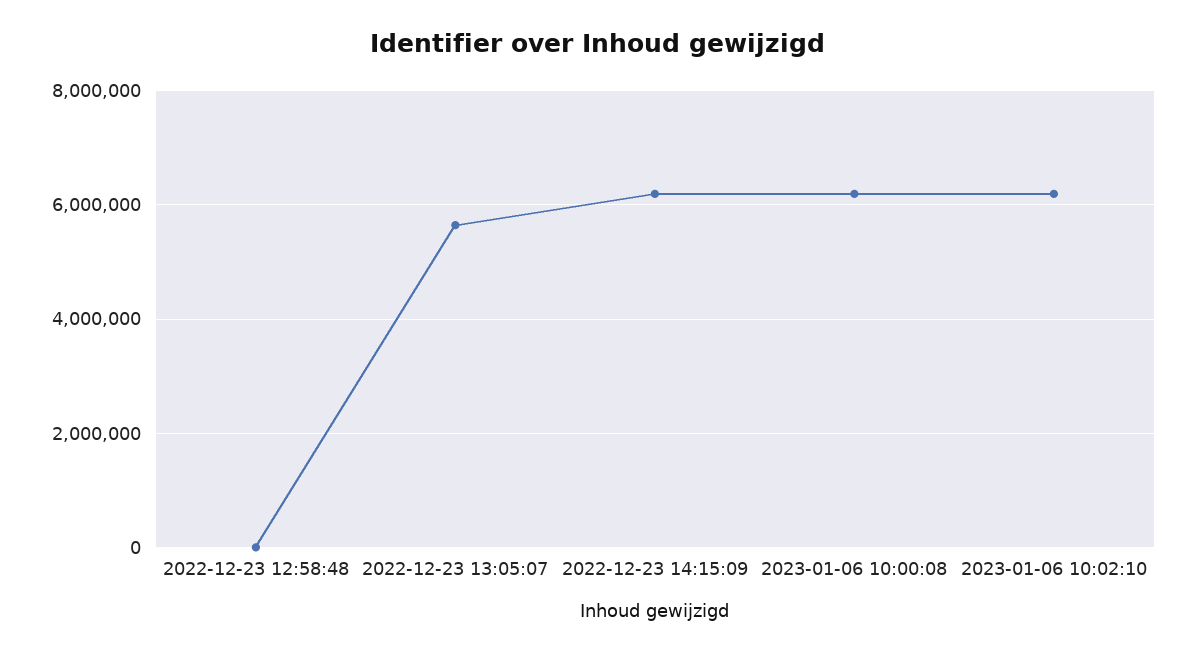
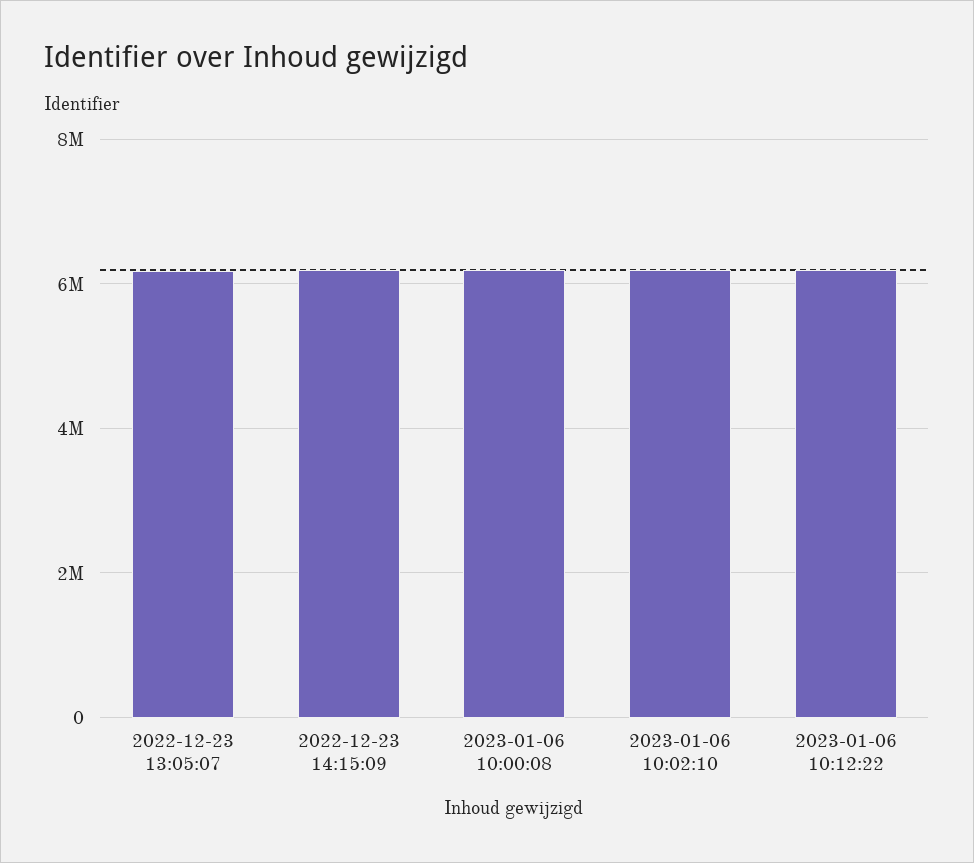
2022-12-23 12:58:48: 0 -> none
2022-12-23 13:05:07: 5600000 -> 6200000
2023-01-06 10:12:22: none -> 6200000

